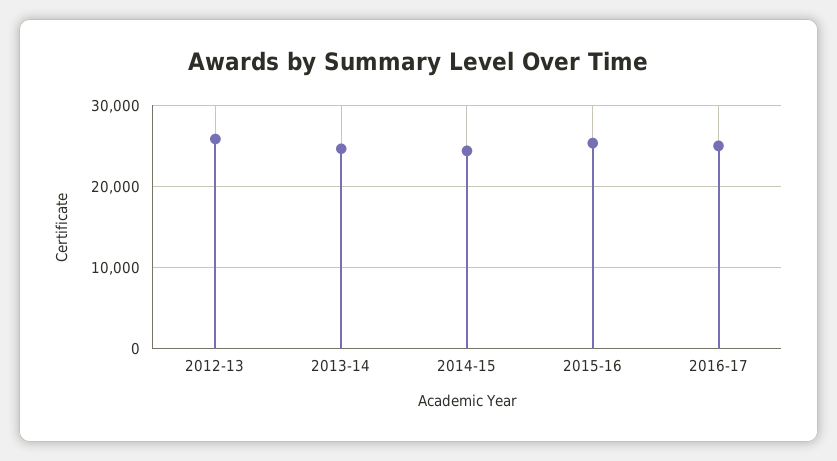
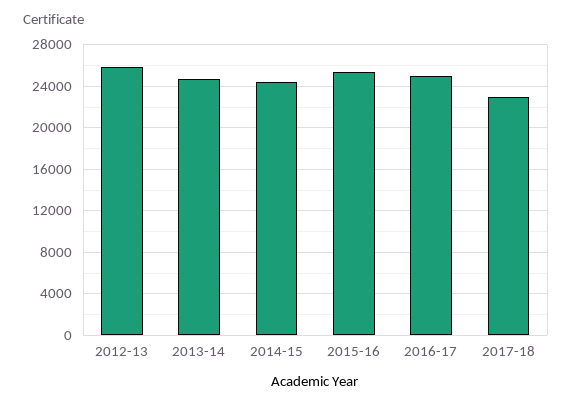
2017-18: none -> 23000

